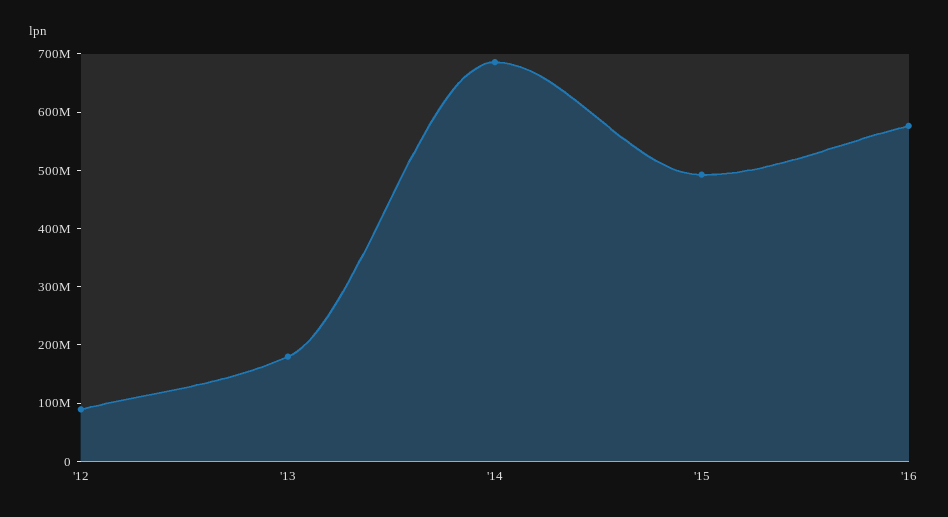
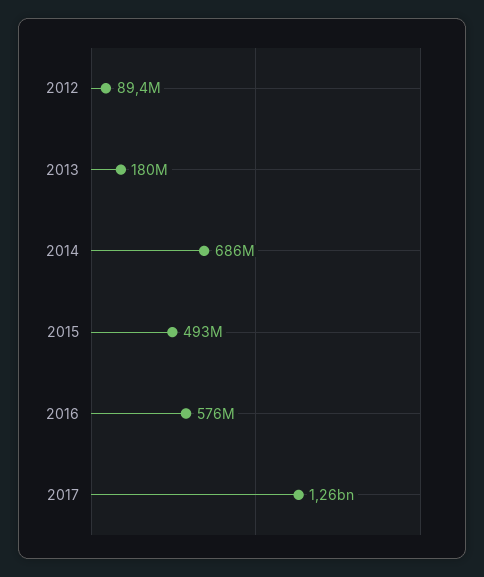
2017: none -> 1260000000

